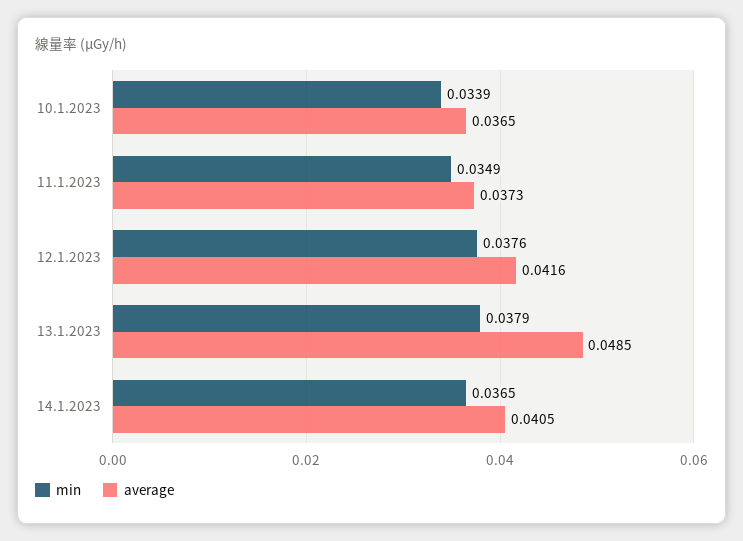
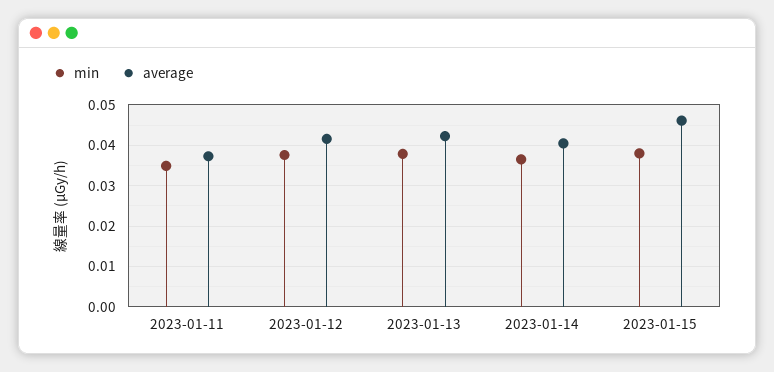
min, 10.1.2023: 0.0339 -> none
average, 10.1.2023: 0.0365 -> none
average, 13.1.2023: 0.0485 -> 0.042
min, 2023-01-15: none -> 0.038
average, 2023-01-15: none -> 0.046

